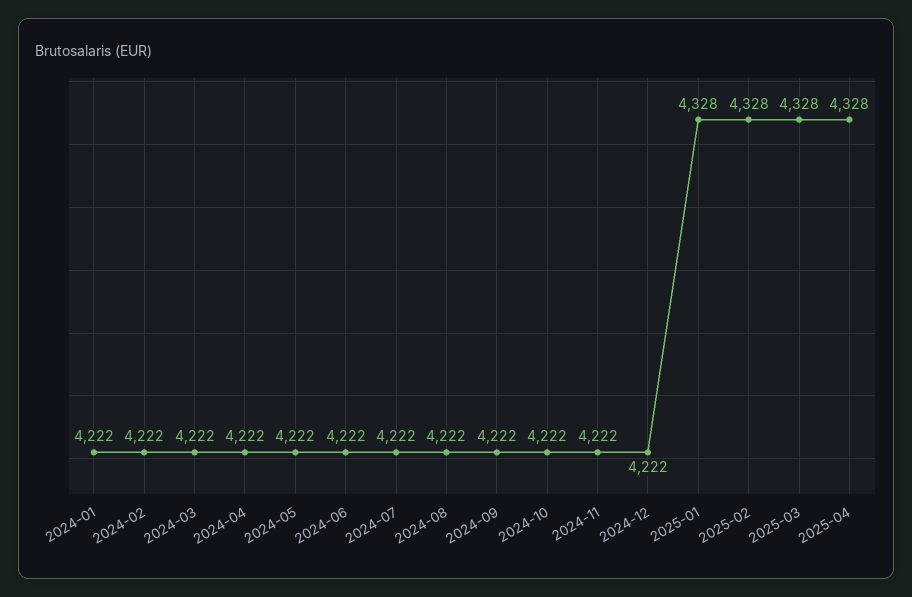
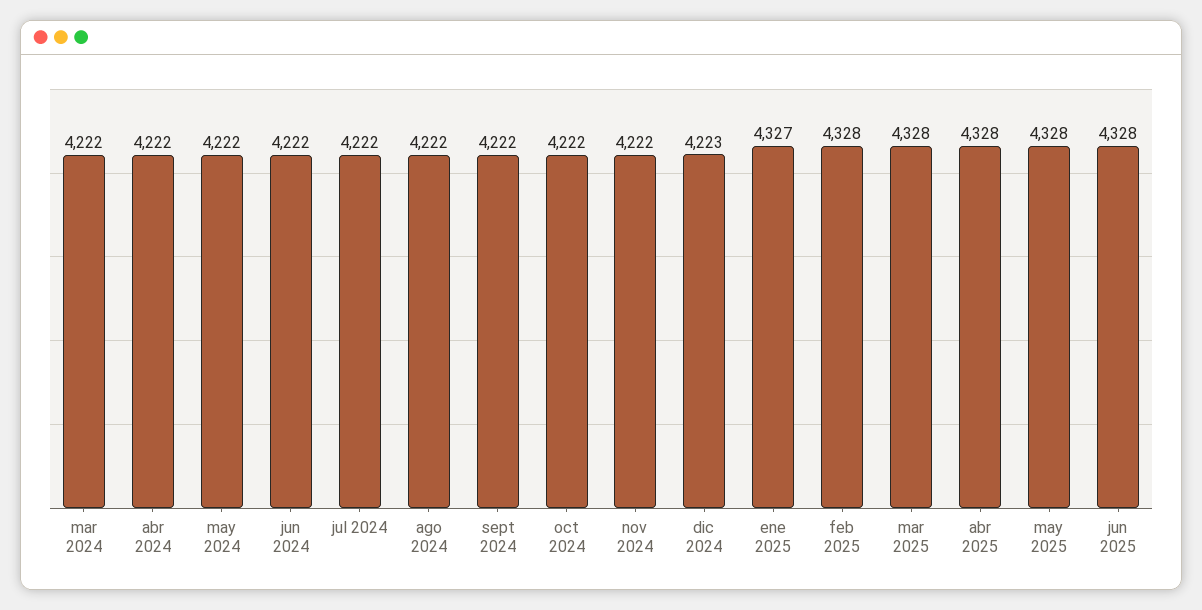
2024-01: 4222 -> none
2024-02: 4222 -> none
2024-12: 4222 -> 4223
2025-01: 4328 -> 4327
may 2025: none -> 4328
jun 2025: none -> 4328

